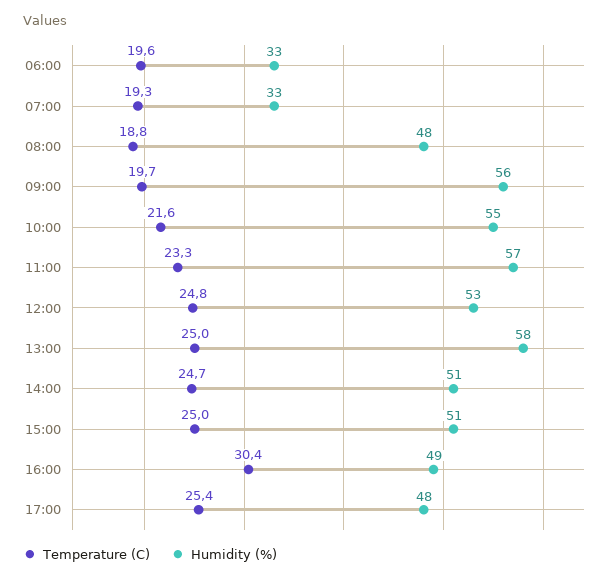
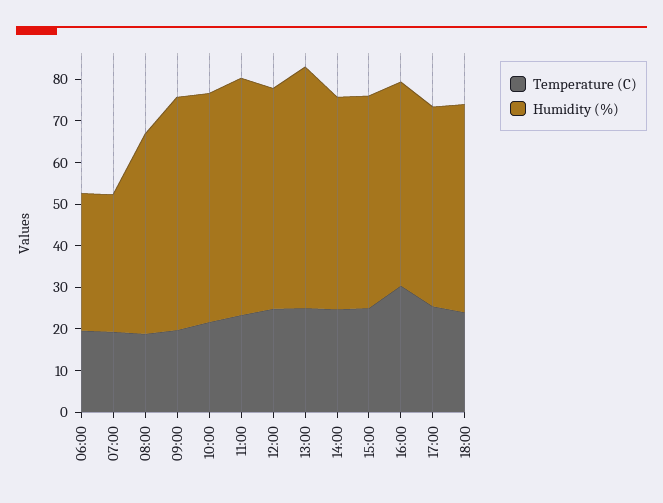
Temperature (C), 18:00: none -> 24
Humidity (%), 18:00: none -> 50

